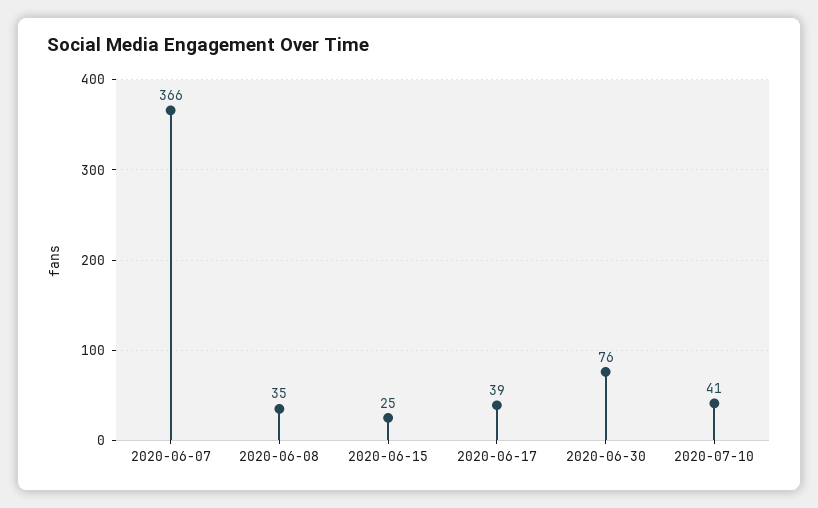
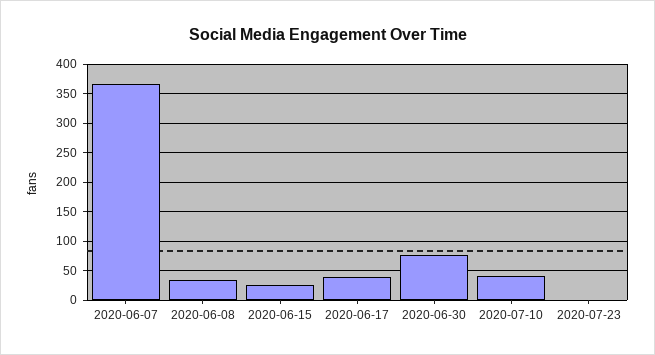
2020-07-23: none -> 0

